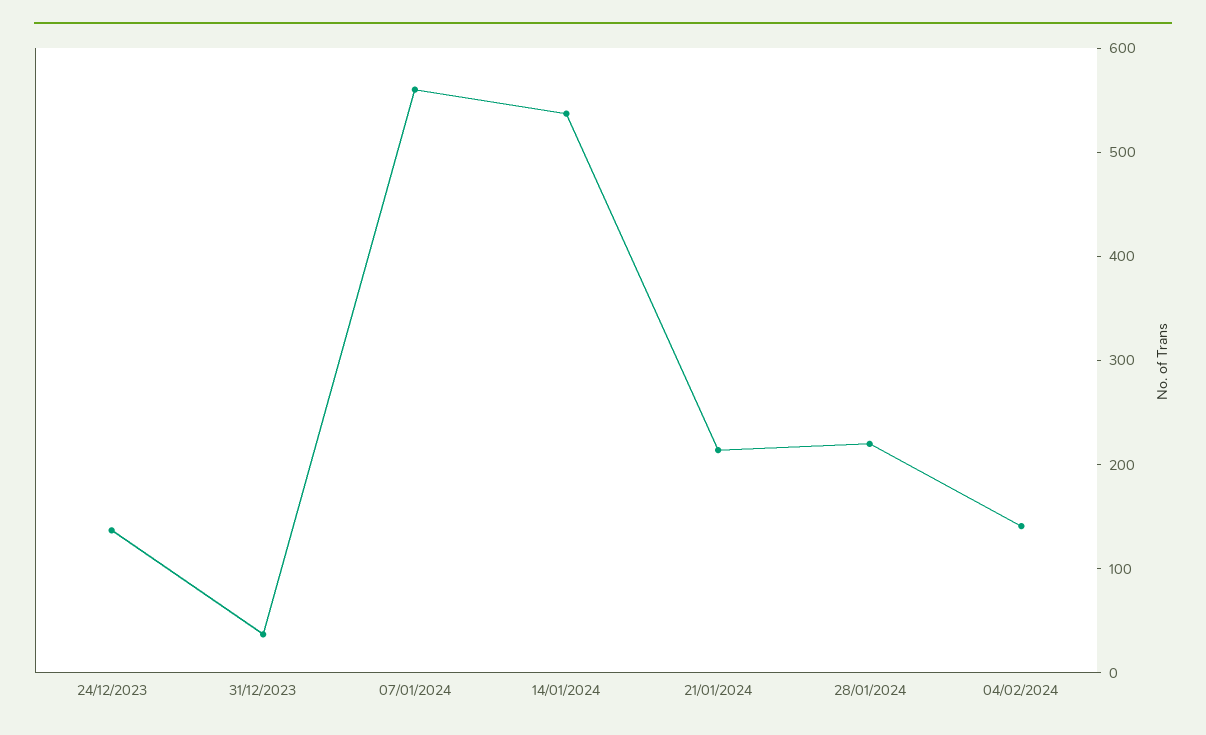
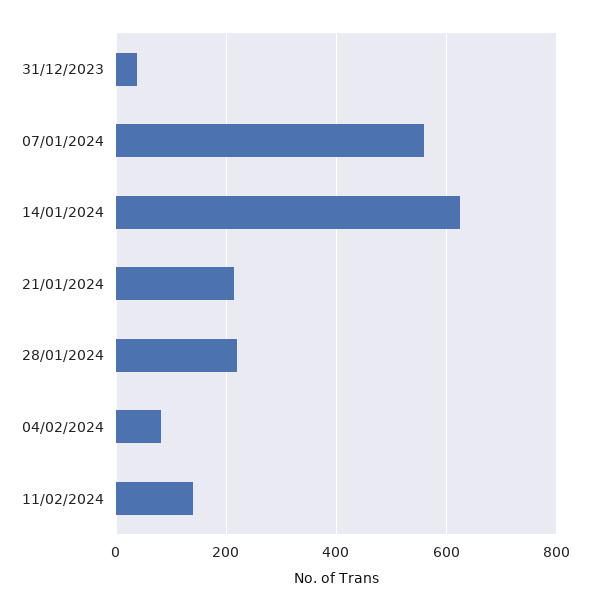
24/12/2023: 140 -> none
14/01/2024: 540 -> 620
04/02/2024: 140 -> 80
11/02/2024: none -> 140

